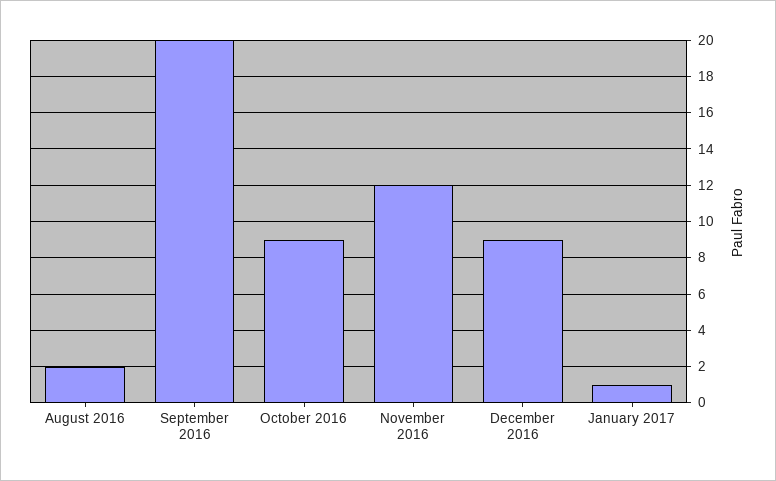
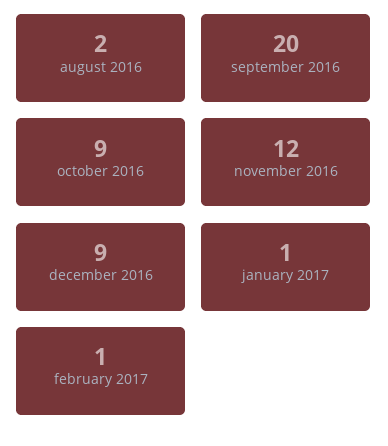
february 2017: none -> 1

